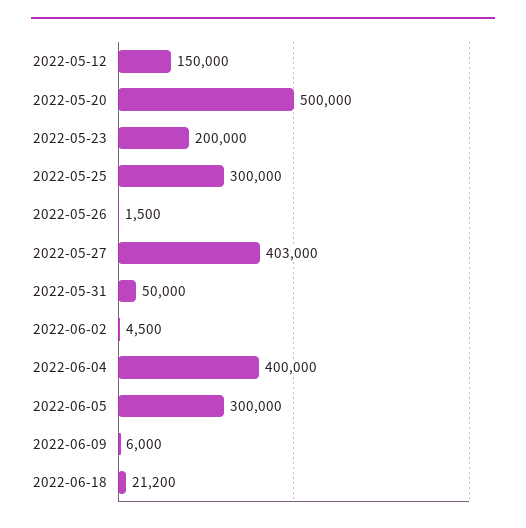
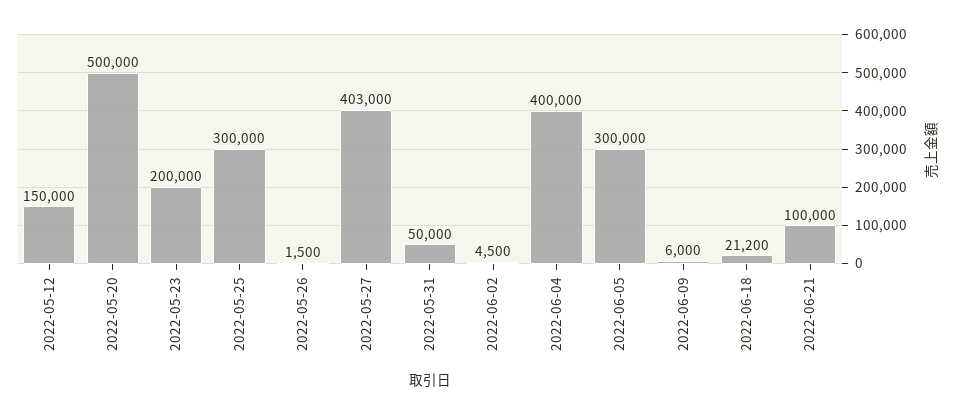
2022-06-21: none -> 100000

